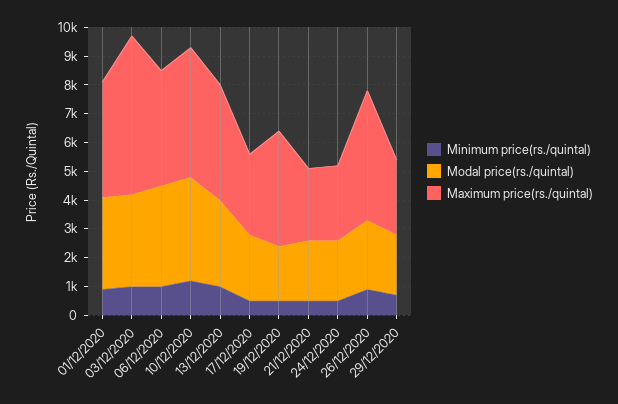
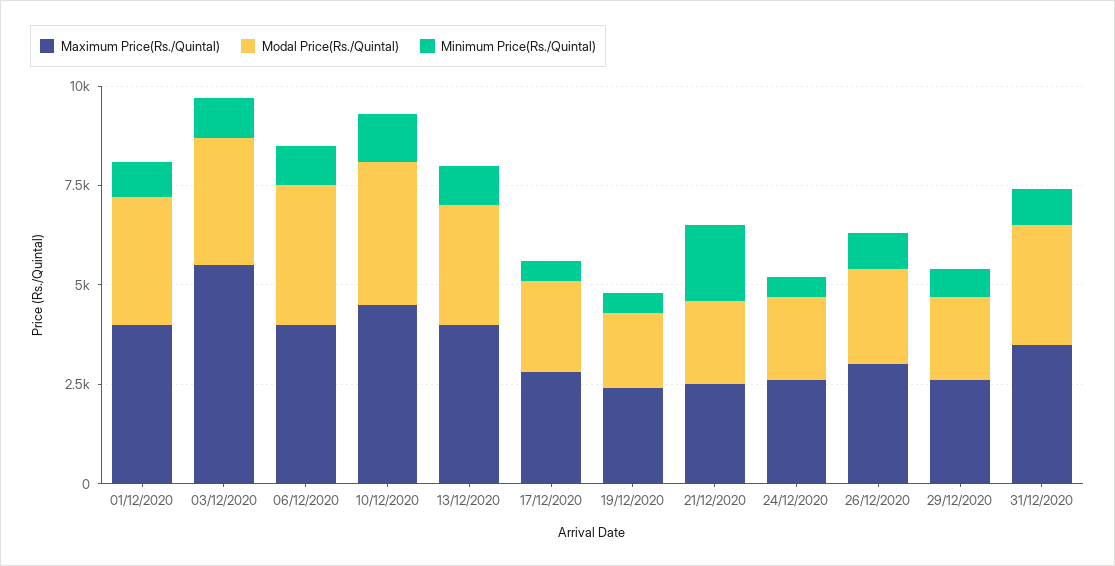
Maximum price(rs./quintal), 19/12/2020: 4000 -> 2500
Minimum price(rs./quintal), 21/12/2020: 500 -> 2000
Maximum price(rs./quintal), 26/12/2020: 4500 -> 3000
Maximum price(rs./quintal), 31/12/2020: none -> 3500
Modal price(rs./quintal), 31/12/2020: none -> 3000
Minimum price(rs./quintal), 31/12/2020: none -> 1000

